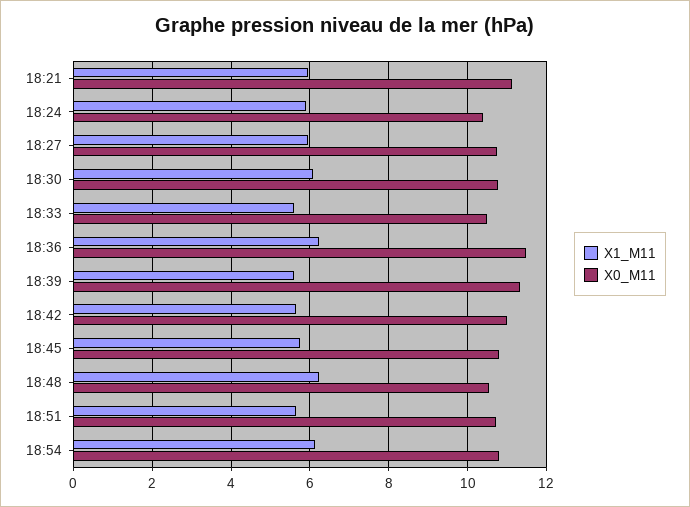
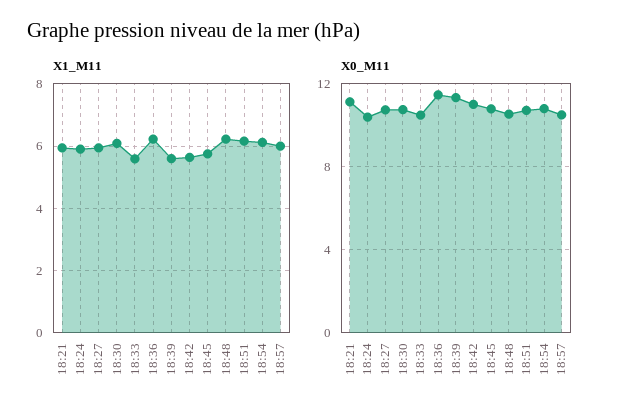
X1_M11, 18:51: 5.6 -> 6.2
X1_M11, 18:57: none -> 6
X0_M11, 18:57: none -> 10.5

